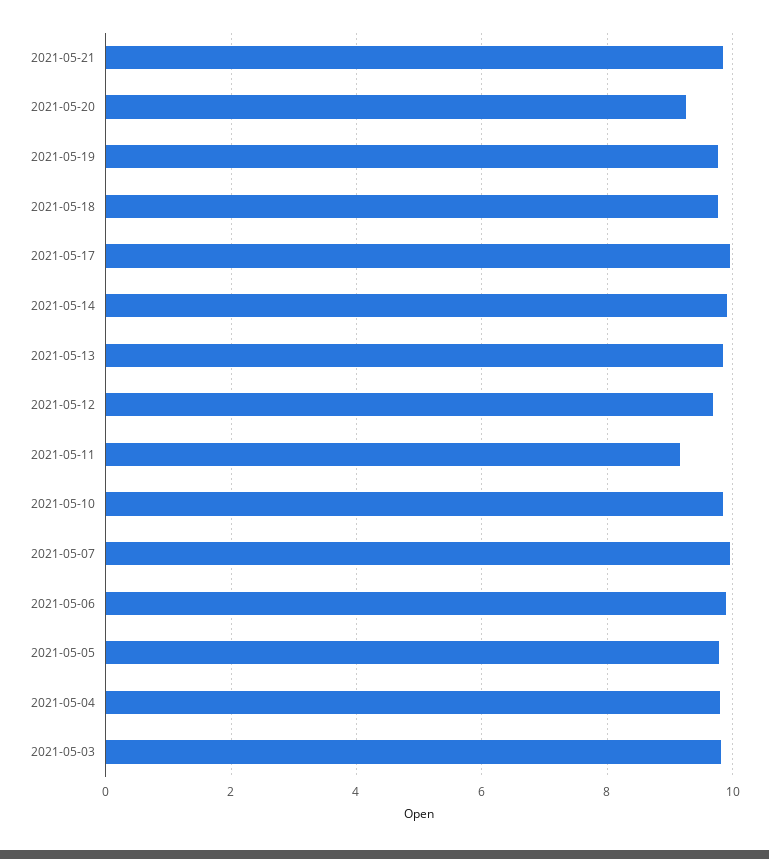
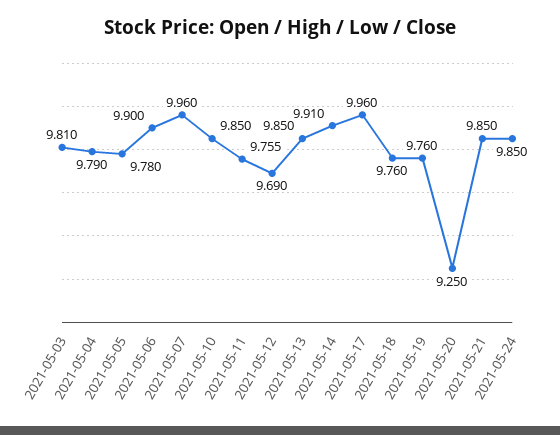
2021-05-11: 9.2 -> 9.755
2021-05-24: none -> 9.85

